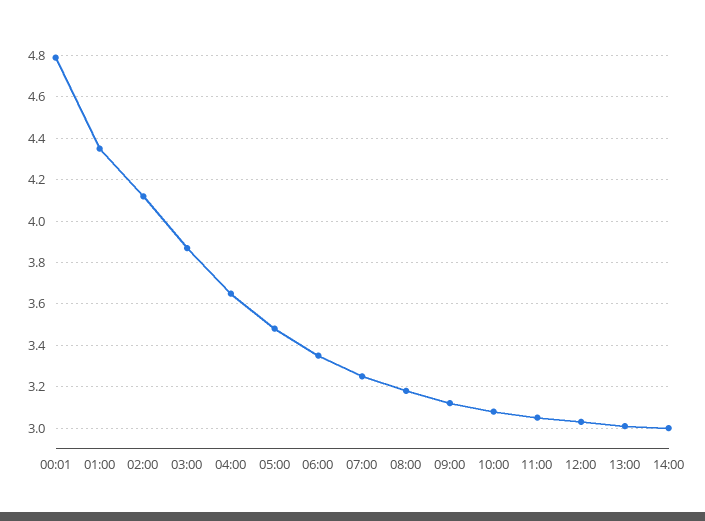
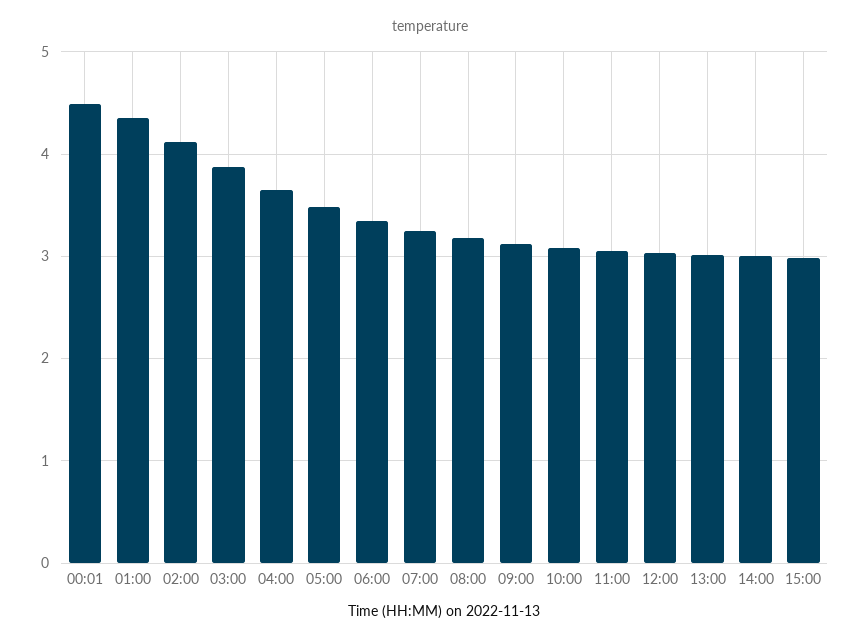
00:01: 4.8 -> 4.5
15:00: none -> 3

